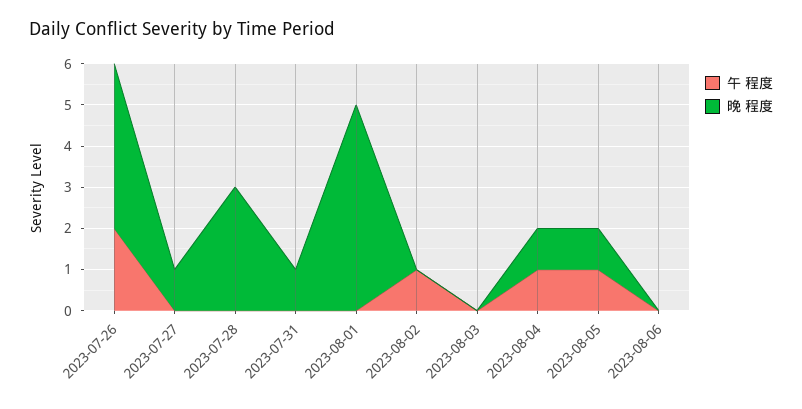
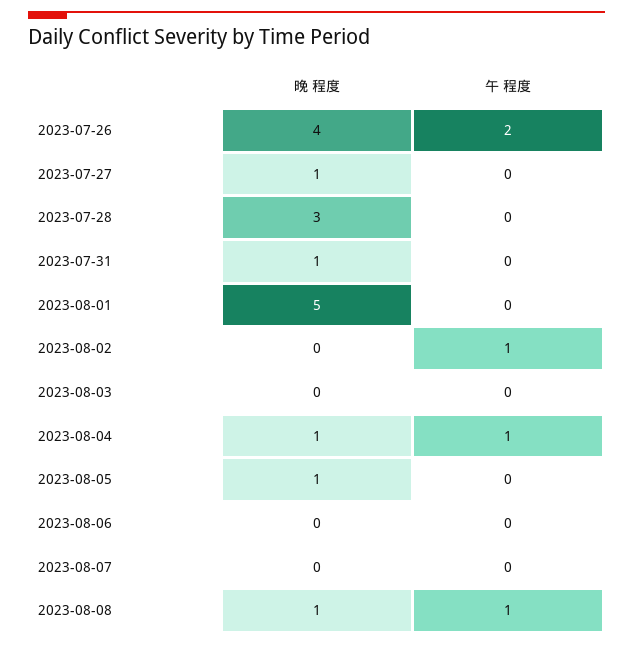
午 程度, 2023-08-05: 1 -> 0
晚 程度, 2023-08-07: none -> 0
午 程度, 2023-08-07: none -> 0
晚 程度, 2023-08-08: none -> 1
午 程度, 2023-08-08: none -> 1

